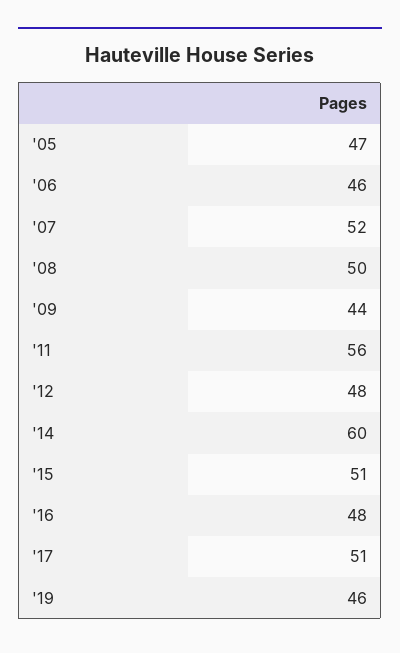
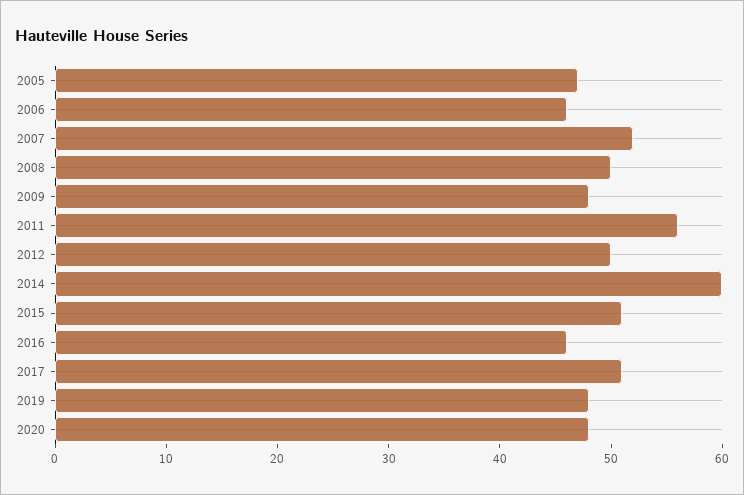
'09: 44 -> 48
'12: 48 -> 50
'16: 48 -> 46
'19: 46 -> 48
2020: none -> 48

